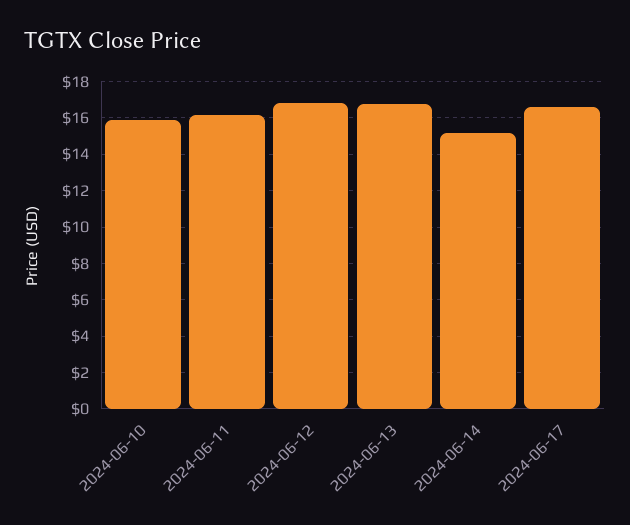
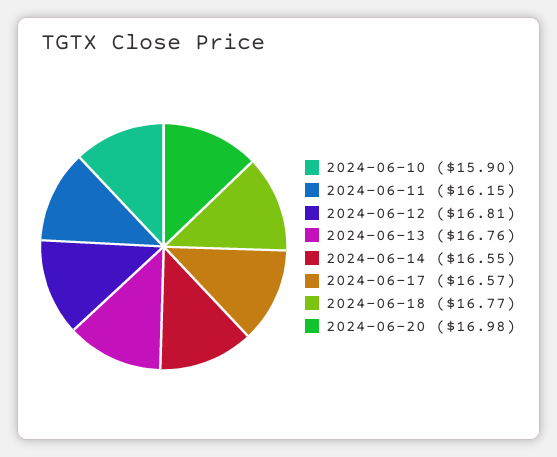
2024-06-14: 15 -> 16.55
2024-06-18: none -> 16.77
2024-06-20: none -> 16.98

